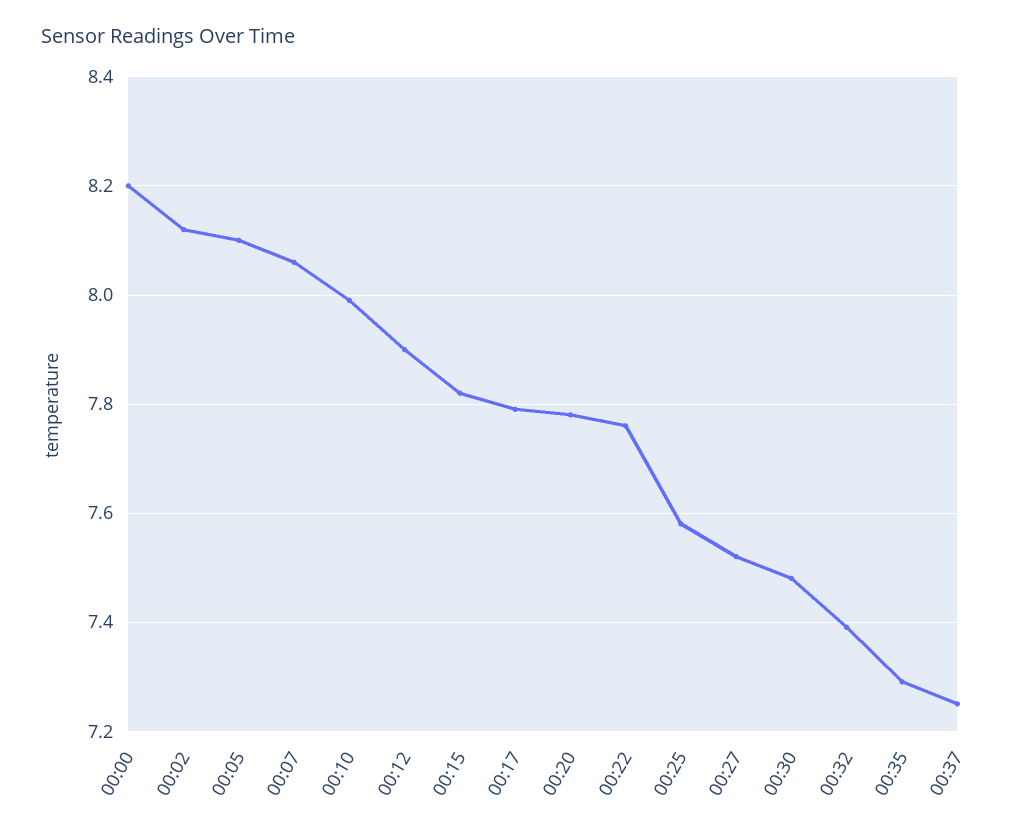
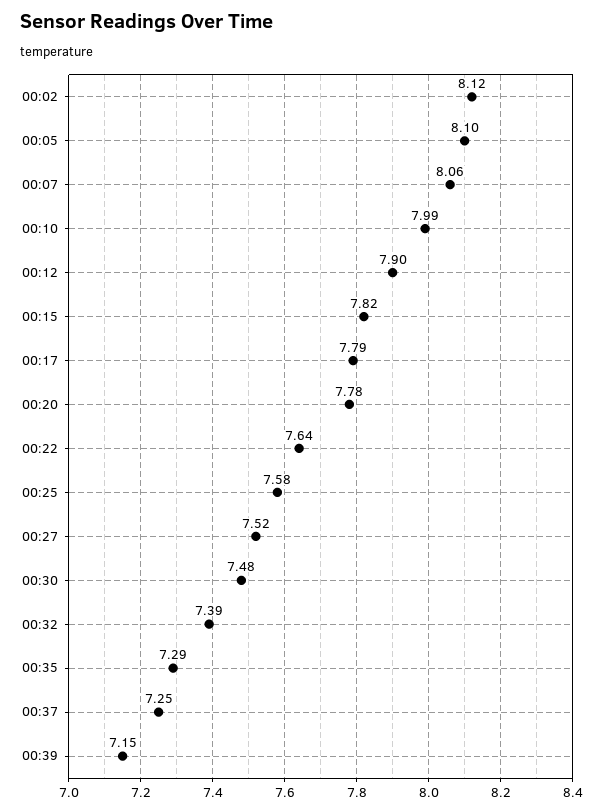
00:00: 8.2 -> none
00:22: 7.75 -> 7.64
00:39: none -> 7.15

